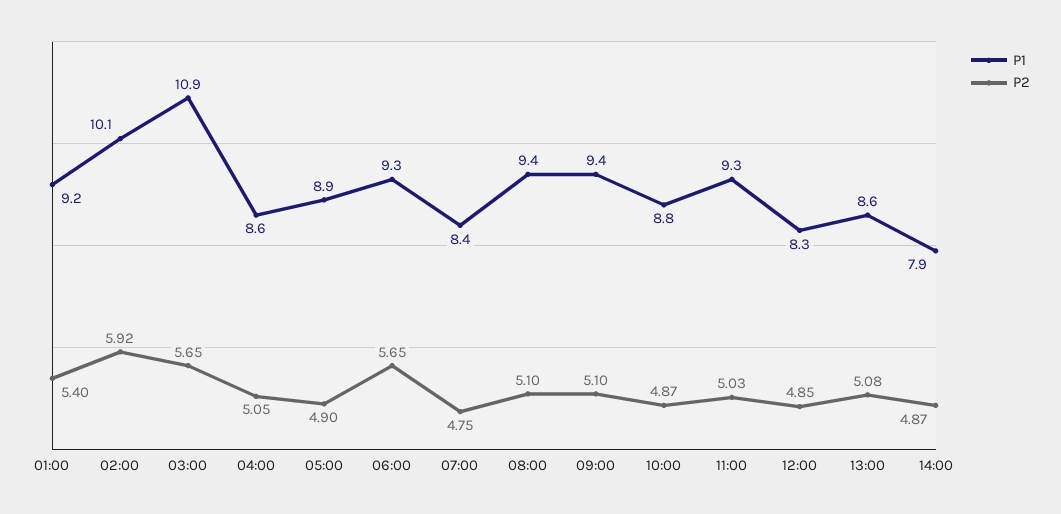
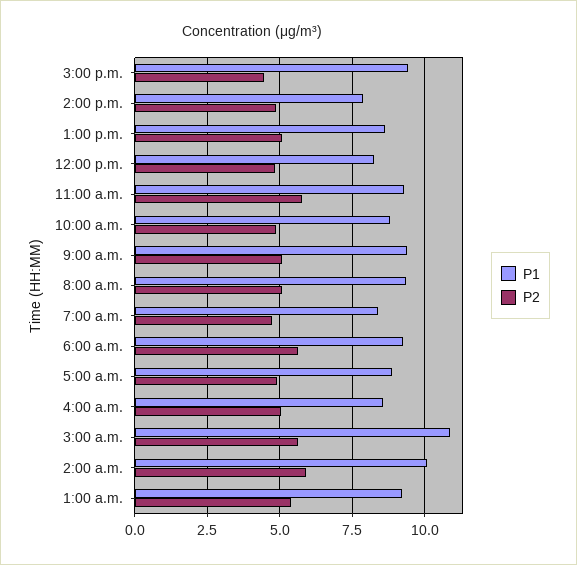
P2, 11:00: 5.03 -> 5.75
P1, 3:00 p.m.: none -> 9.5
P2, 3:00 p.m.: none -> 4.5

